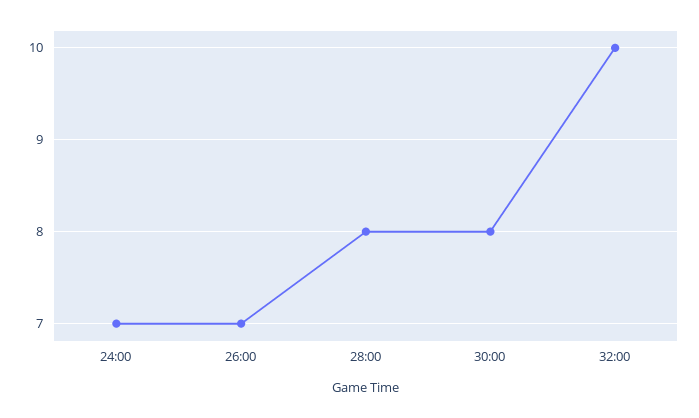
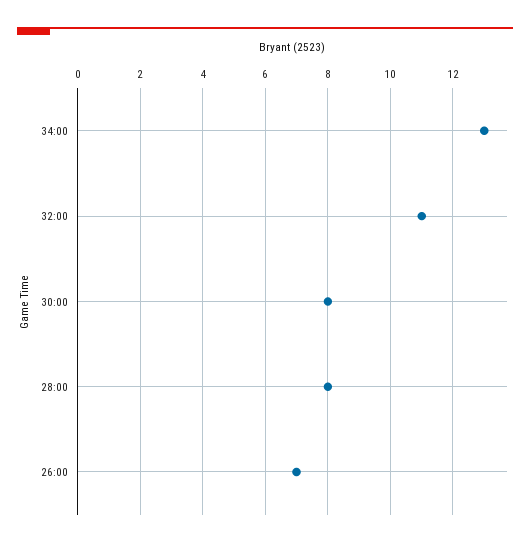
24:00: 7 -> none
32:00: 10 -> 11
34:00: none -> 13

